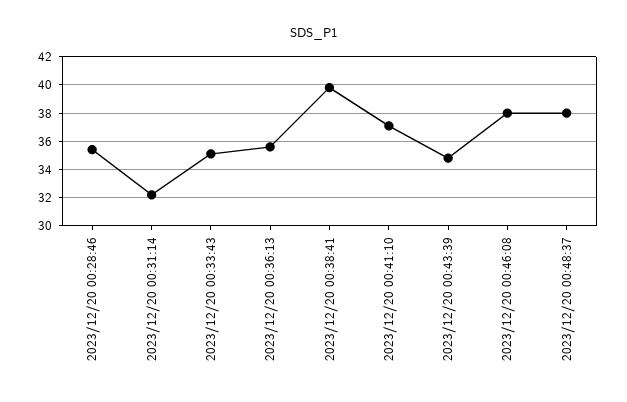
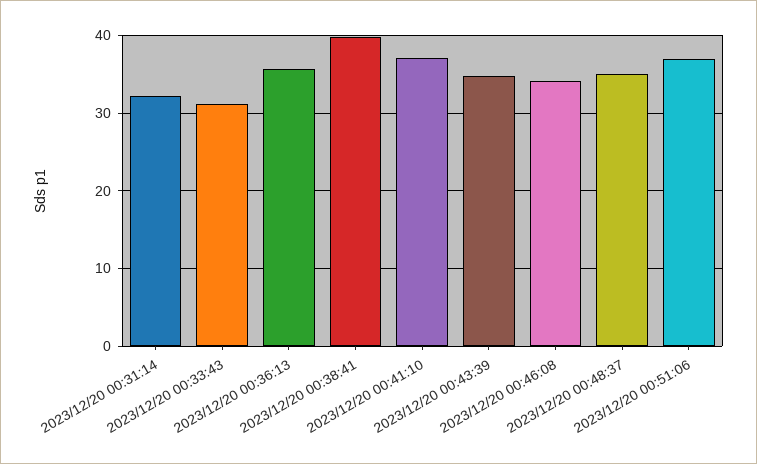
2023/12/20 00:28:46: 35.5 -> none
2023/12/20 00:33:43: 35 -> 31
2023/12/20 00:46:08: 38 -> 34
2023/12/20 00:48:37: 38 -> 35
2023/12/20 00:51:06: none -> 37

